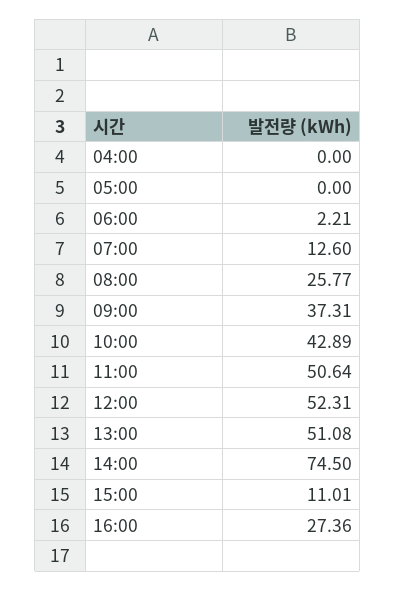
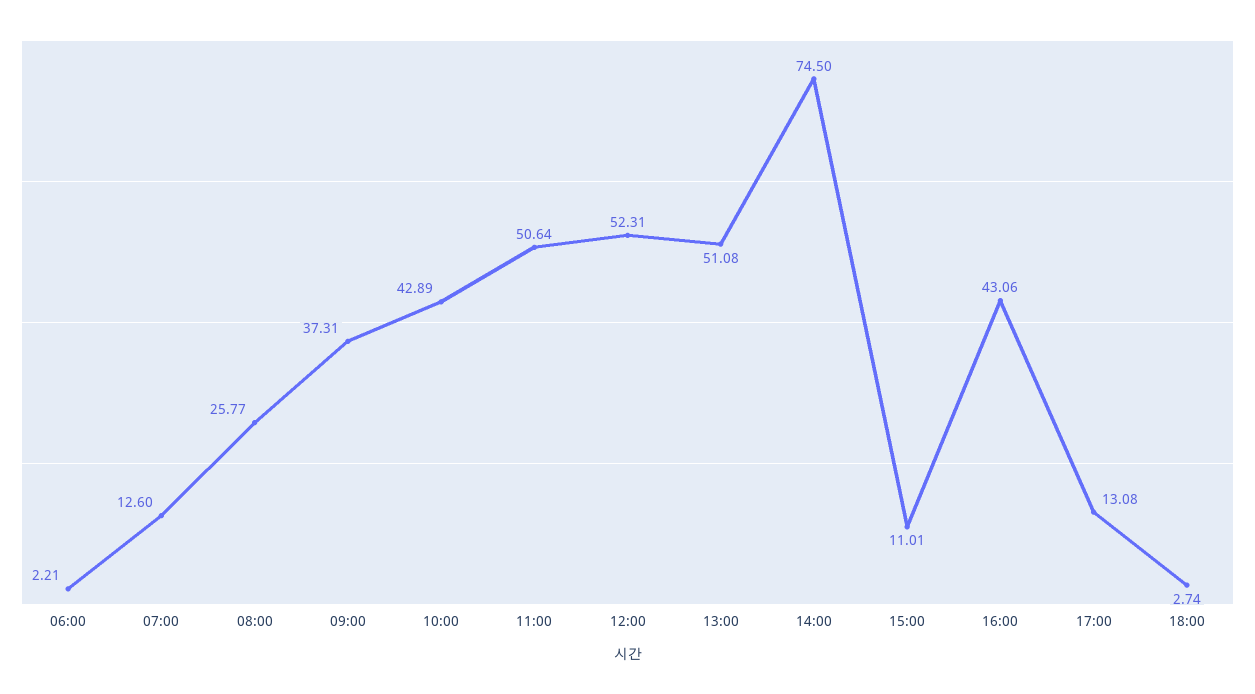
04:00: 0 -> none
05:00: 0 -> none
16:00: 27.36 -> 43.06
17:00: none -> 13.08
18:00: none -> 2.74

